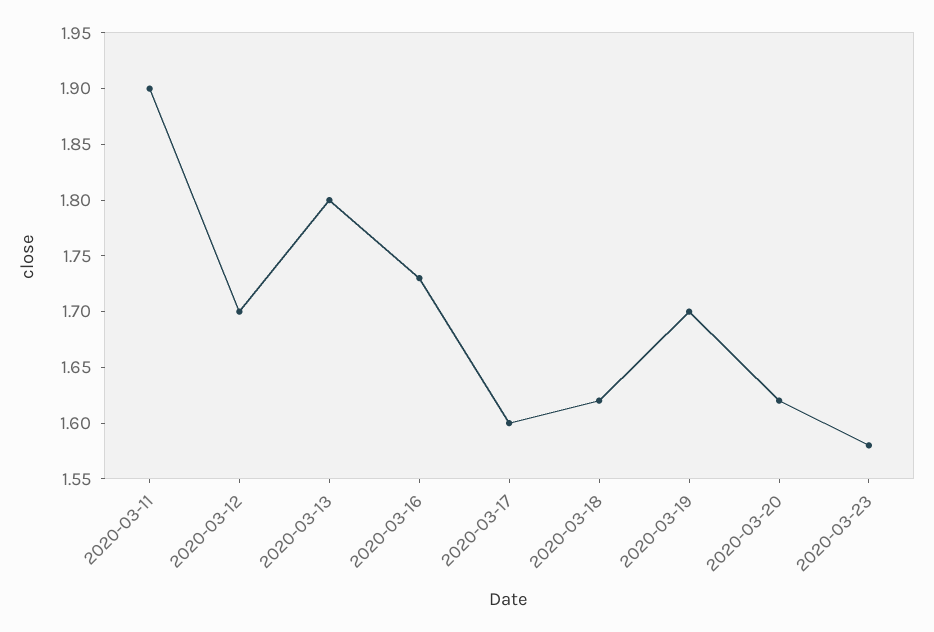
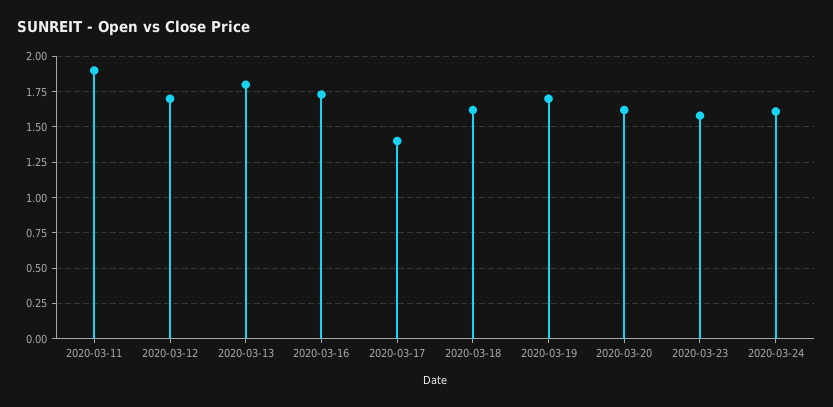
2020-03-17: 1.6 -> 1.4
2020-03-24: none -> 1.6

